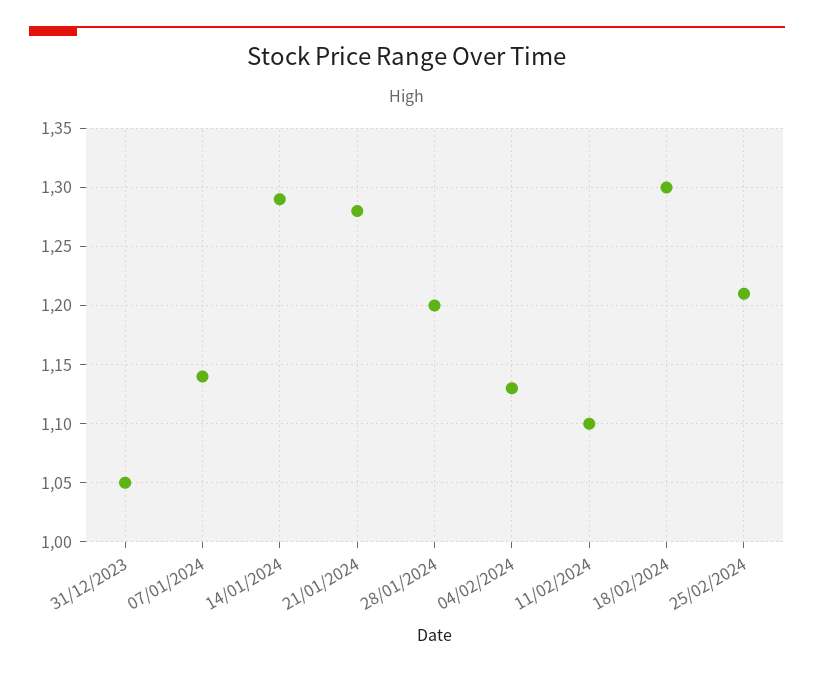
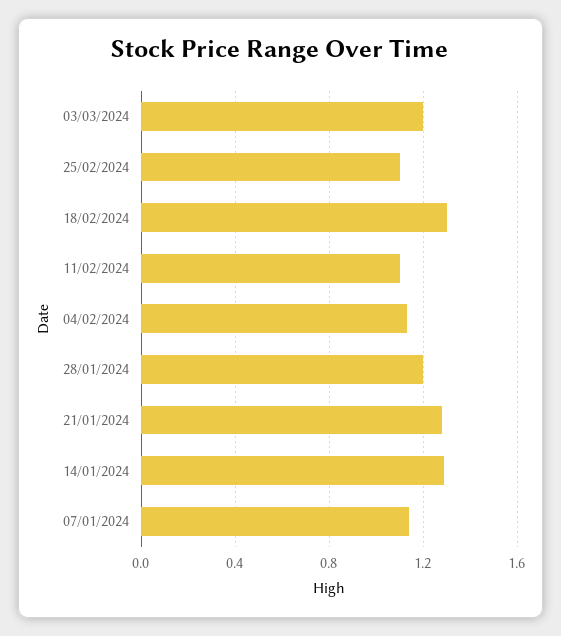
31/12/2023: 1.05 -> none
25/02/2024: 1.21 -> 1.1
03/03/2024: none -> 1.2

